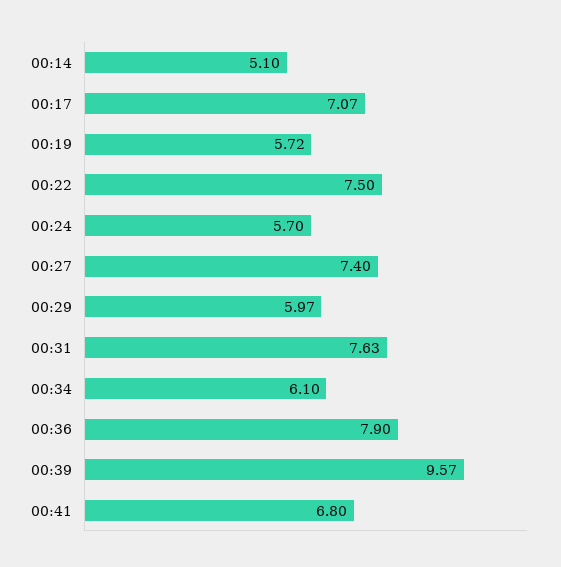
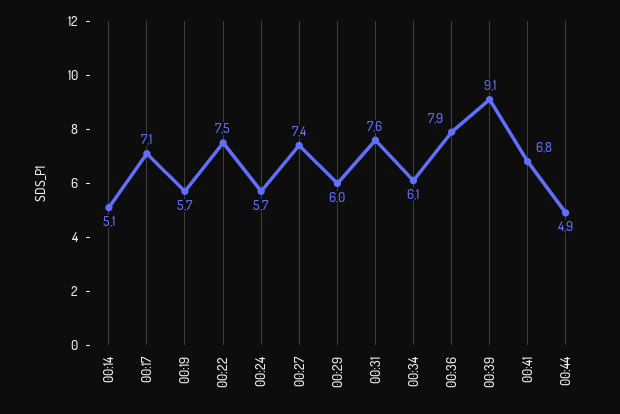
00:39: 9.57 -> 9.1
00:44: none -> 4.9

